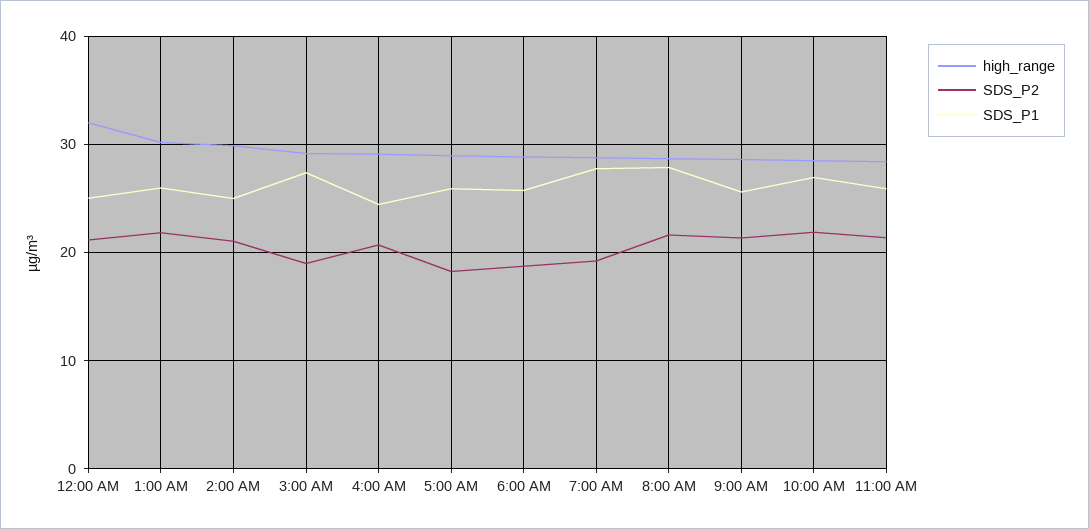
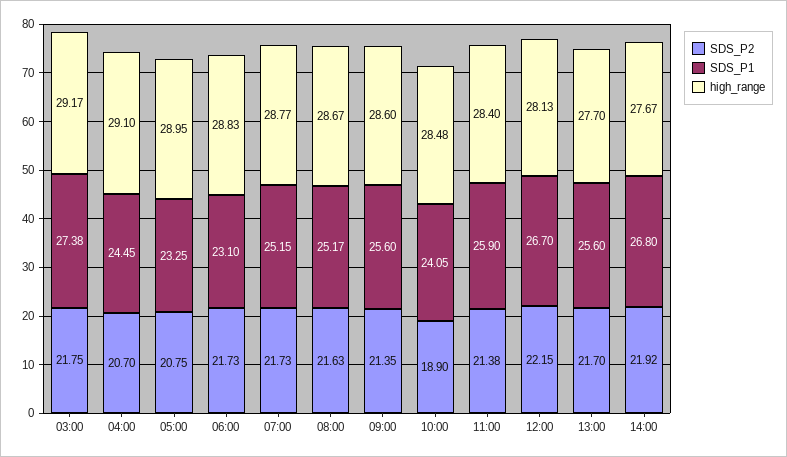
high_range, 12:00 AM: 32 -> none
SDS_P2, 12:00 AM: 21 -> none
SDS_P1, 12:00 AM: 25 -> none
high_range, 1:00 AM: 30 -> none
SDS_P2, 1:00 AM: 22 -> none
SDS_P1, 1:00 AM: 26 -> none
high_range, 2:00 AM: 30 -> none
SDS_P2, 2:00 AM: 21 -> none
SDS_P1, 2:00 AM: 25 -> none
SDS_P2, 3:00 AM: 19 -> 21.75
SDS_P2, 5:00 AM: 18 -> 20.75
SDS_P1, 5:00 AM: 26 -> 23.25
SDS_P2, 6:00 AM: 19 -> 21.73
SDS_P1, 6:00 AM: 26 -> 23.1
SDS_P2, 7:00 AM: 19 -> 21.73
SDS_P1, 7:00 AM: 28 -> 25.15
SDS_P1, 8:00 AM: 28 -> 25.17
SDS_P2, 10:00 AM: 22 -> 18.9
SDS_P1, 10:00 AM: 27 -> 24.05
SDS_P2, 12:00: none -> 22.15
SDS_P1, 12:00: none -> 26.7
high_range, 12:00: none -> 28.13
SDS_P2, 13:00: none -> 21.7
SDS_P1, 13:00: none -> 25.6
high_range, 13:00: none -> 27.7
SDS_P2, 14:00: none -> 21.92
SDS_P1, 14:00: none -> 26.8
high_range, 14:00: none -> 27.67

